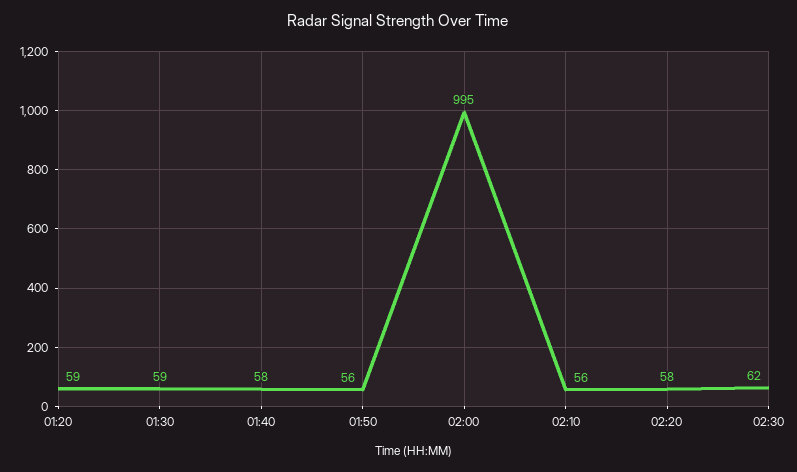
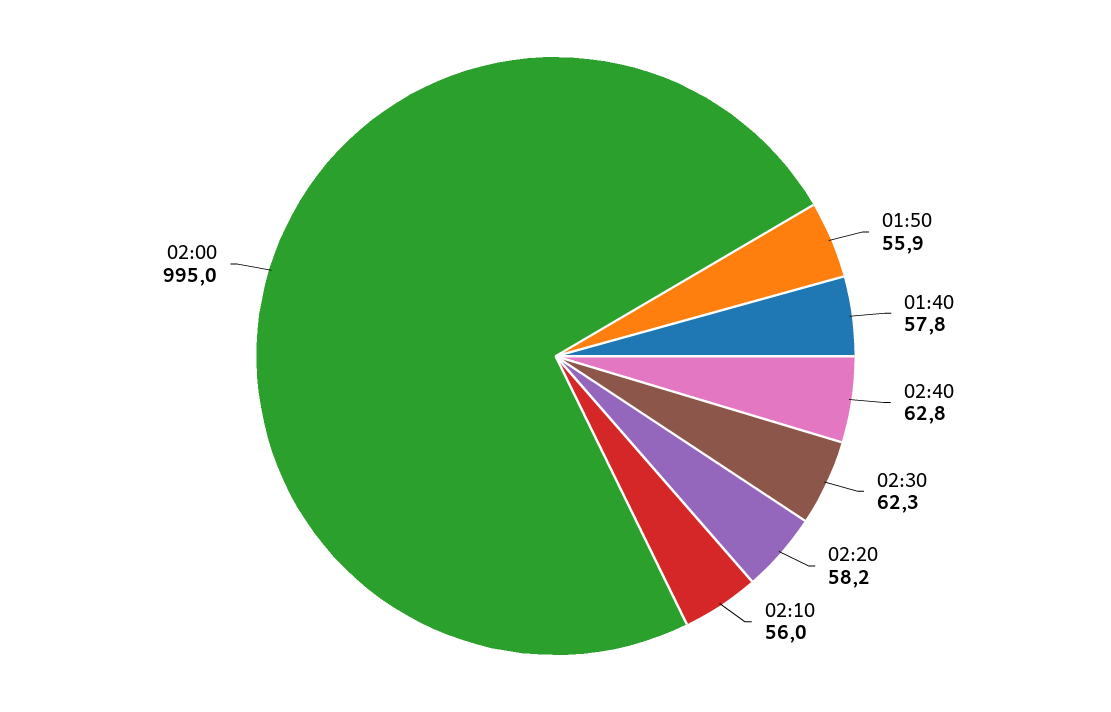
01:20: 59 -> none
01:30: 59 -> none
02:40: none -> 62.8

